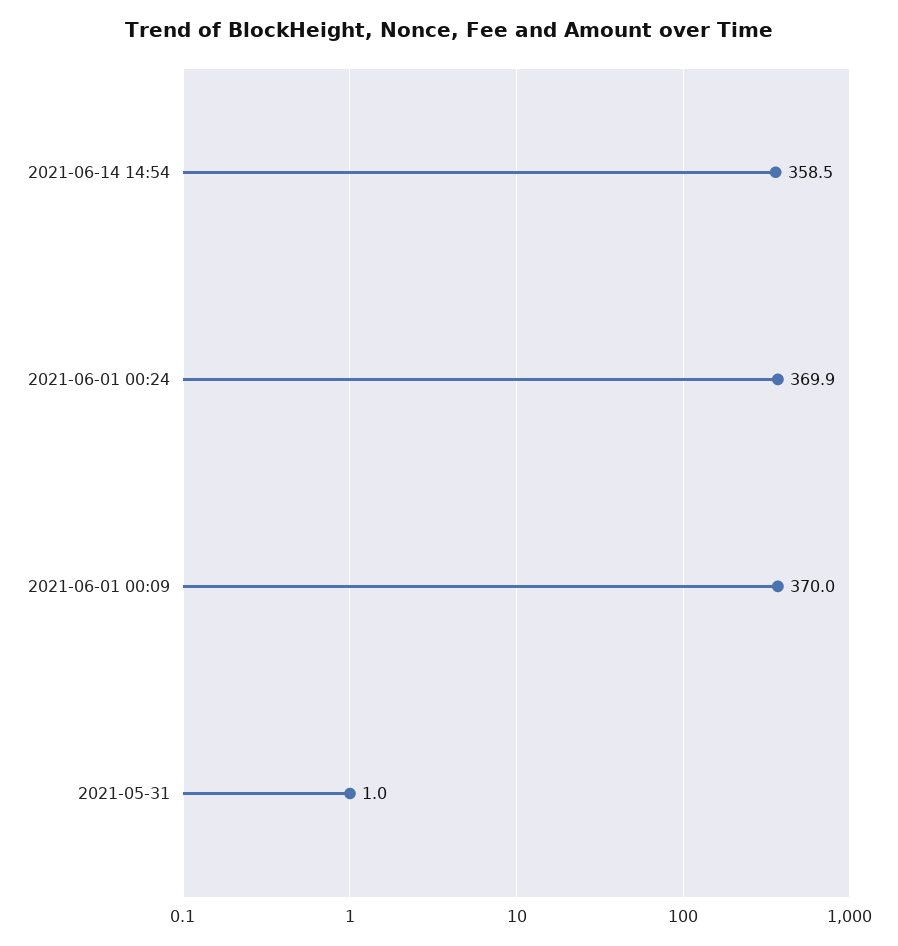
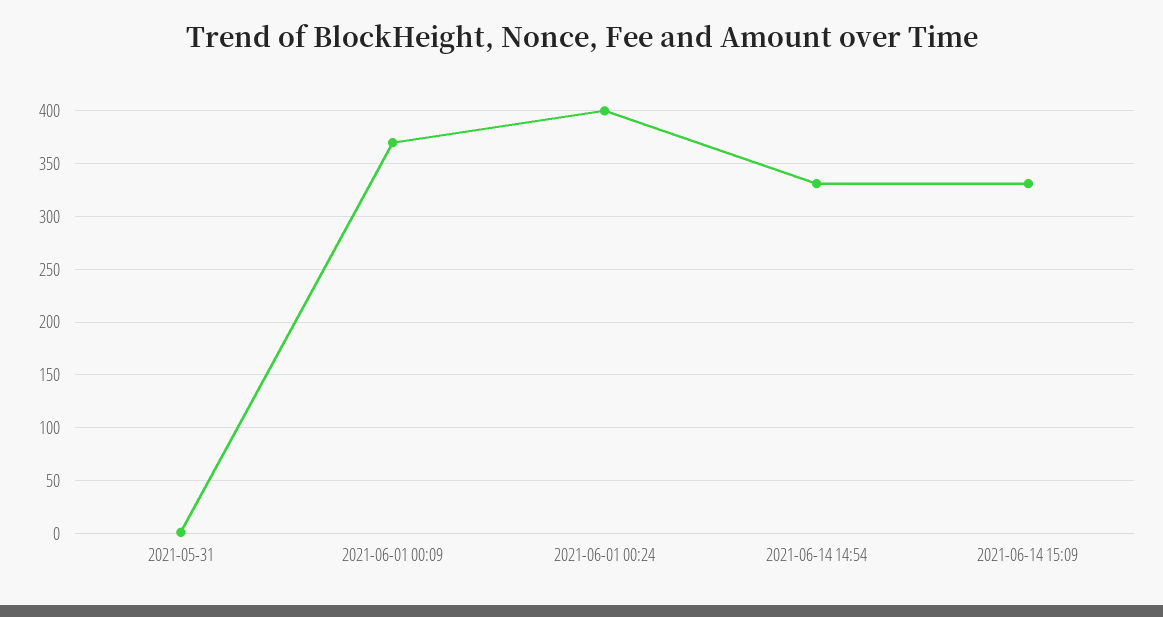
2021-06-14 14:54: 358.5 -> 330
2021-06-01 00:24: 369.9 -> 400
2021-06-14 15:09: none -> 330

